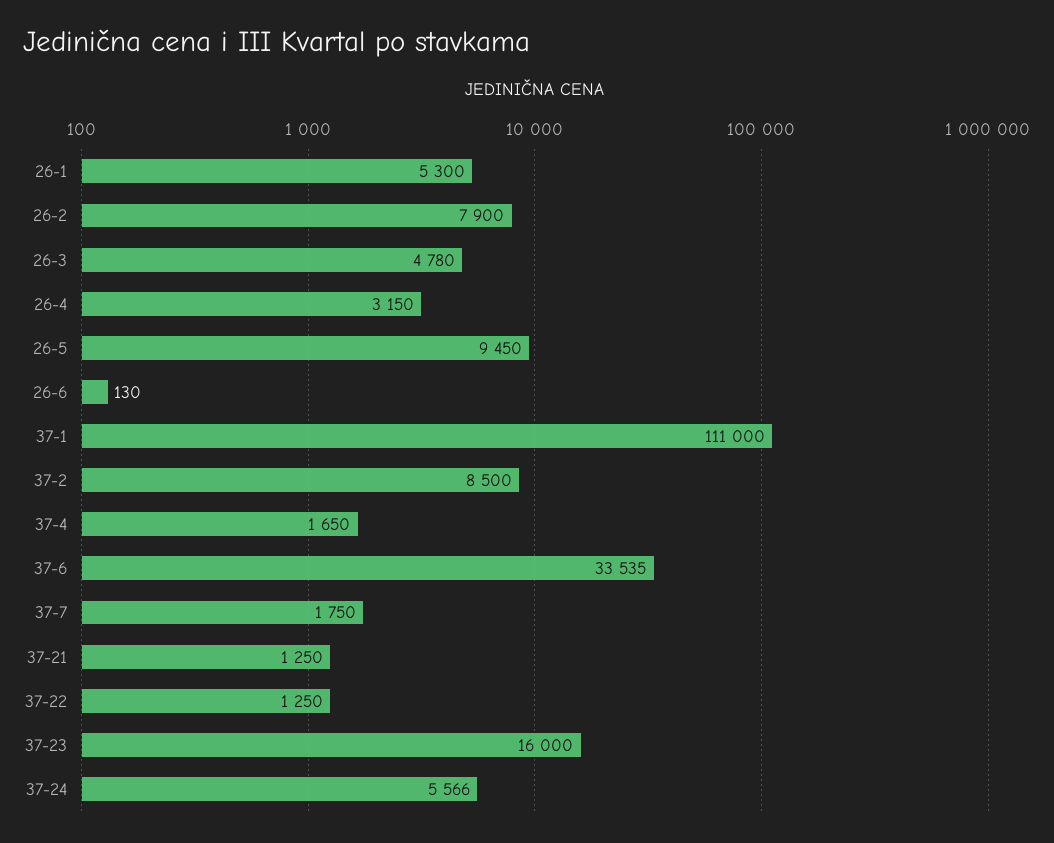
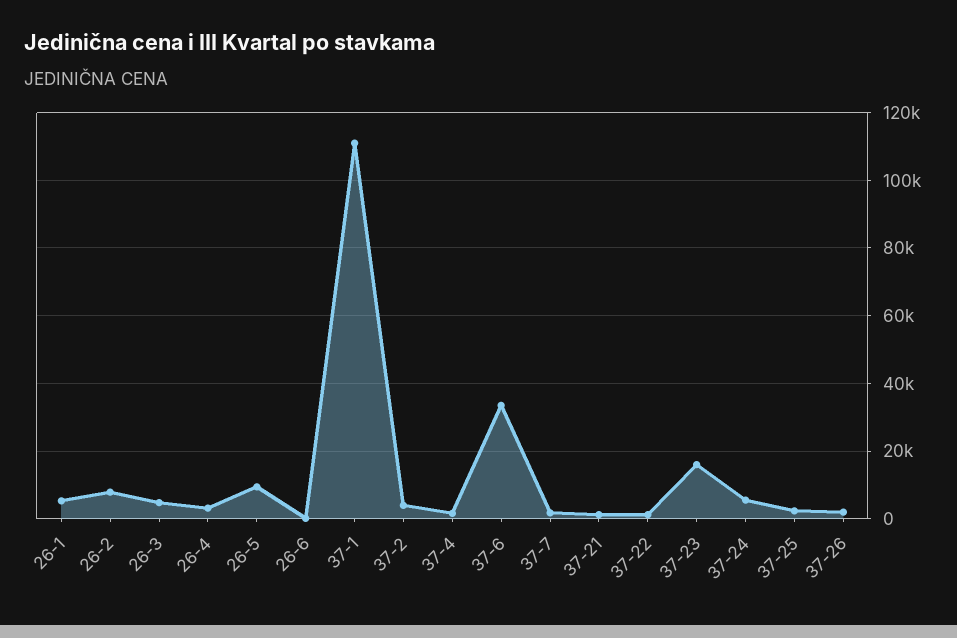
37-2: 8500 -> 4000
37-25: none -> 2000
37-26: none -> 2000

